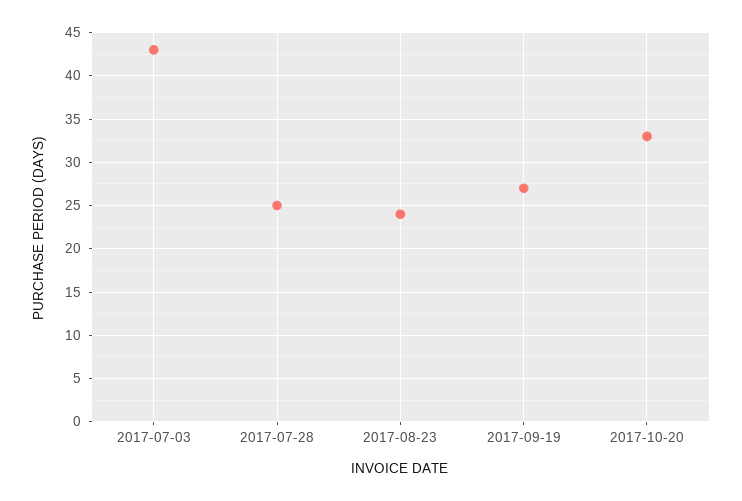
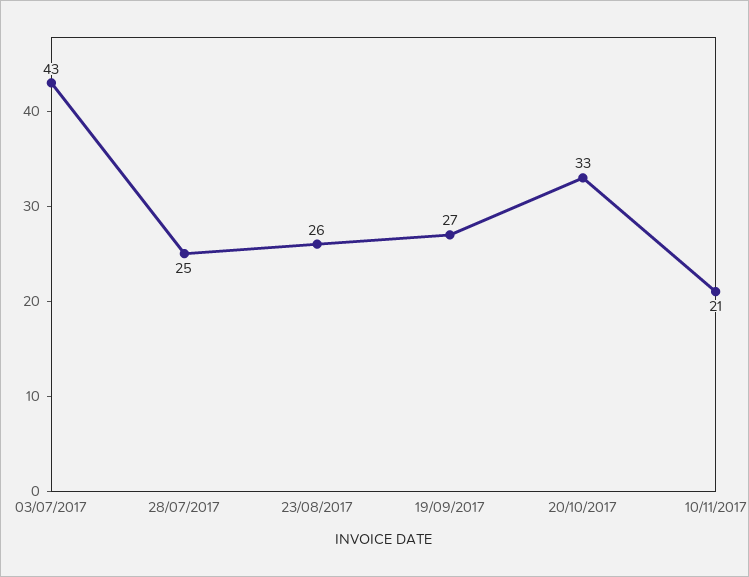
2017-08-23: 24 -> 26
10/11/2017: none -> 21

